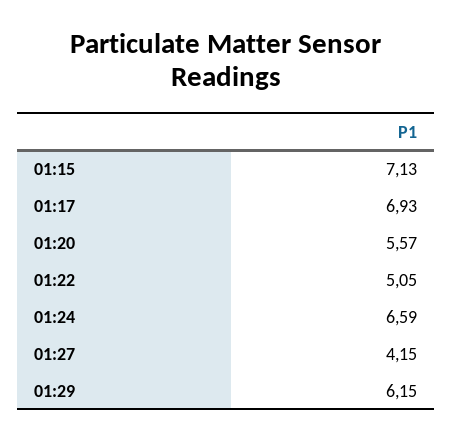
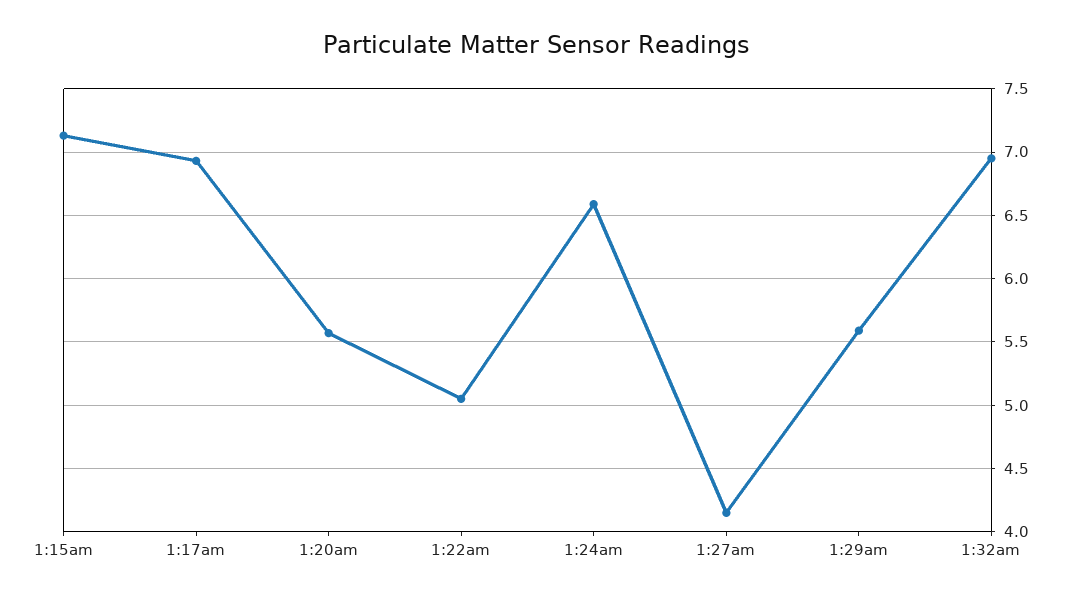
01:29: 6.15 -> 5.6
1:32am: none -> 6.95

